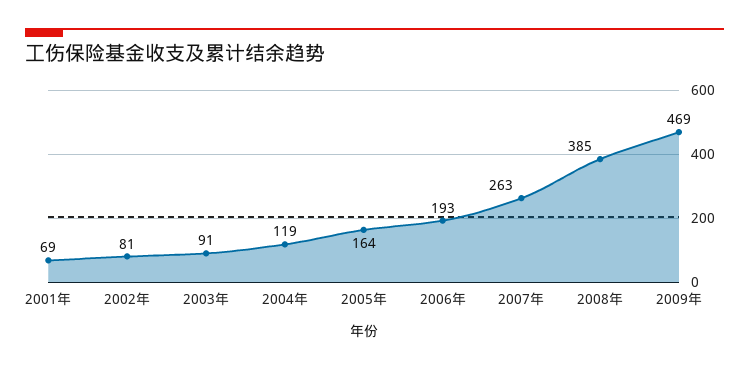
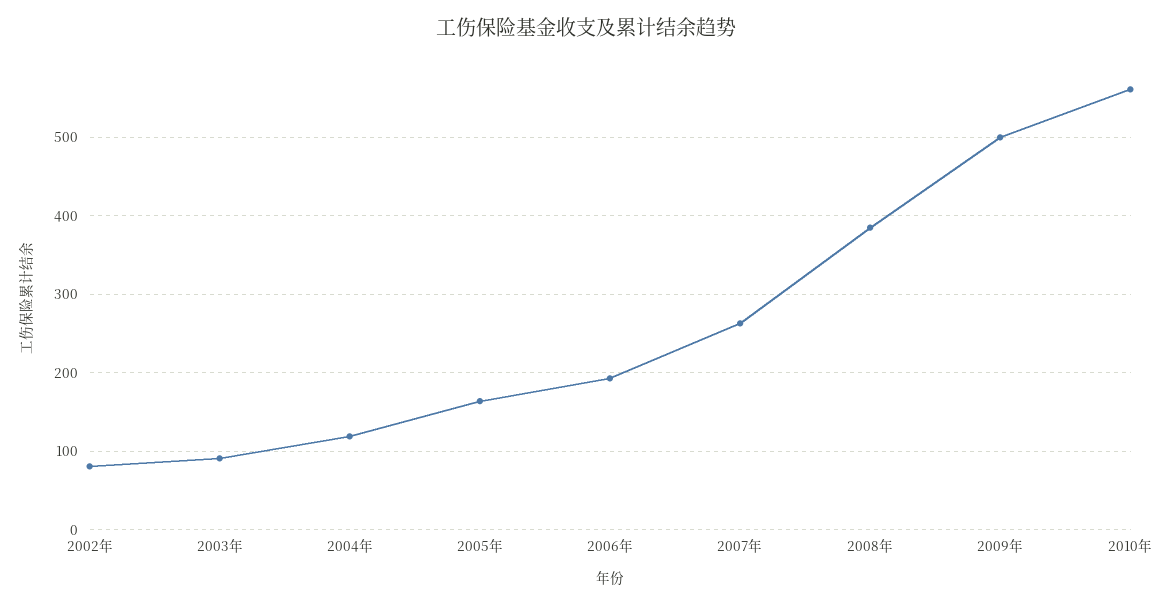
2001年: 69 -> none
2009年: 469 -> 500
2010年: none -> 560

